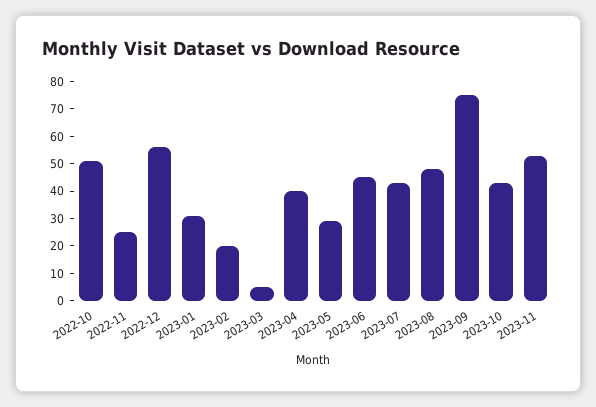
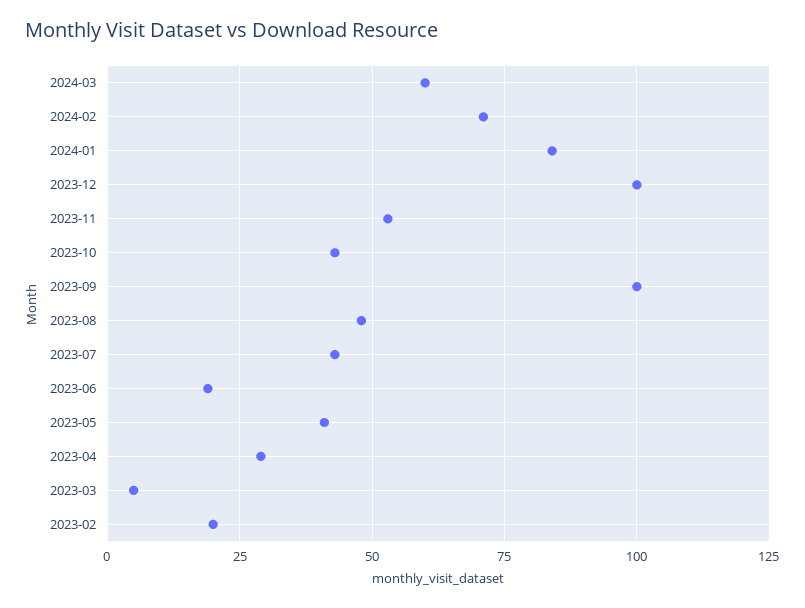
2022-10: 50 -> none
2022-11: 25 -> none
2022-12: 55 -> none
2023-01: 30 -> none
2023-04: 40 -> 30
2023-05: 30 -> 40
2023-06: 45 -> 20
2023-09: 75 -> 100
2024-03: none -> 60
2024-02: none -> 70
2024-01: none -> 85
2023-12: none -> 100

